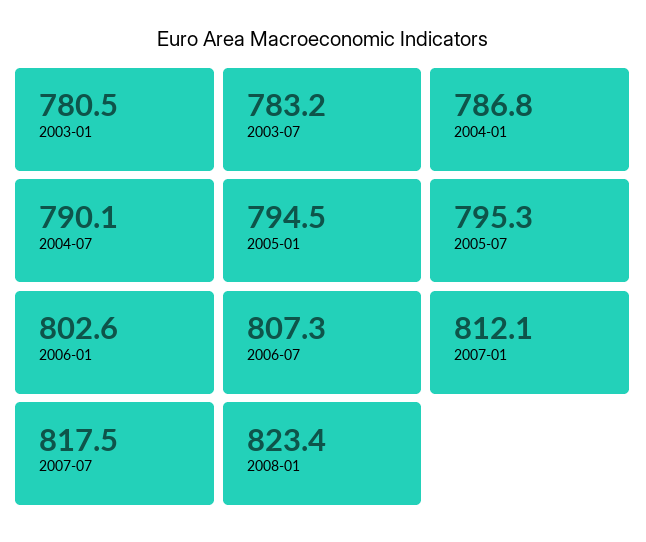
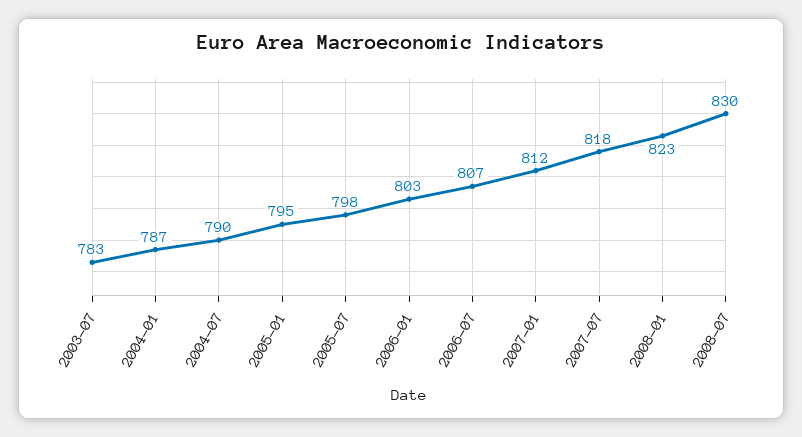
2003-01: 780.5 -> none
2005-07: 795.3 -> 798
2008-07: none -> 830

